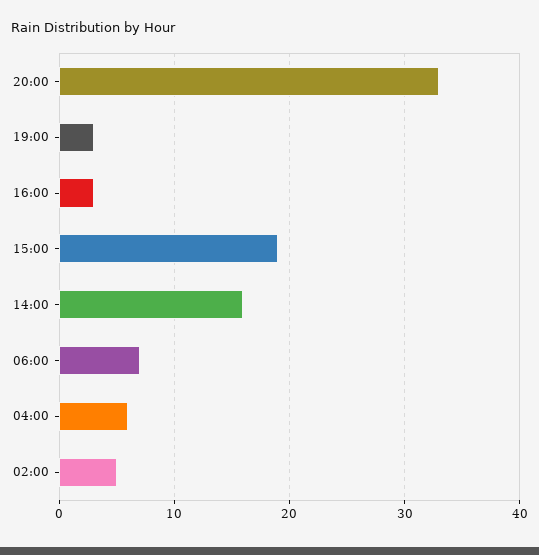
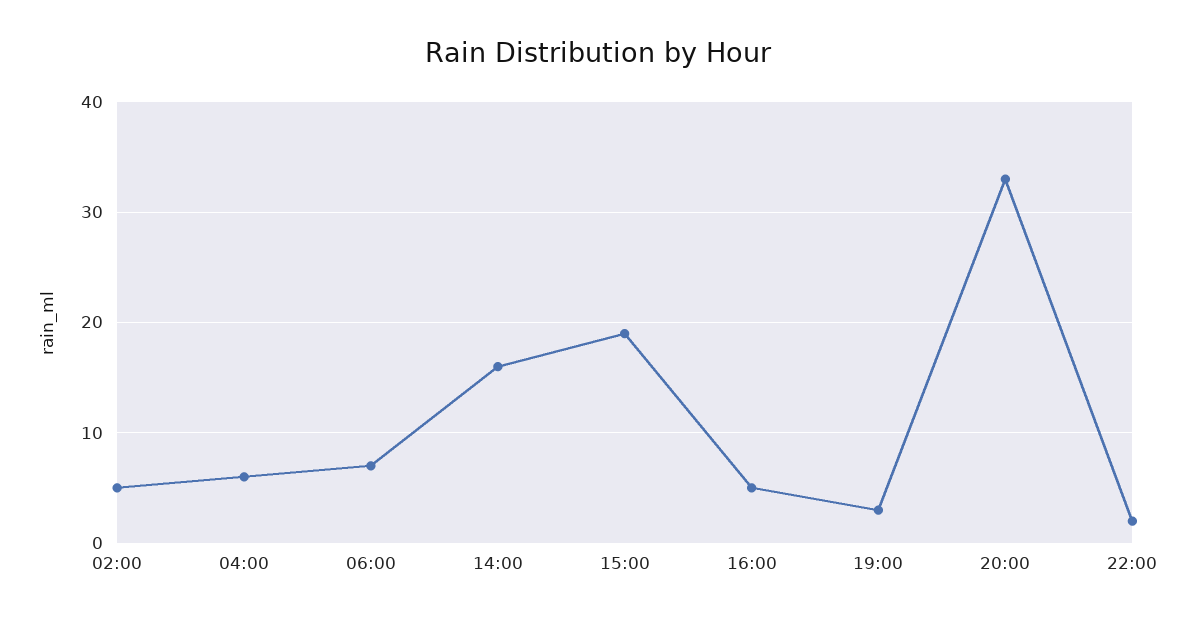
16:00: 3 -> 5
22:00: none -> 2

